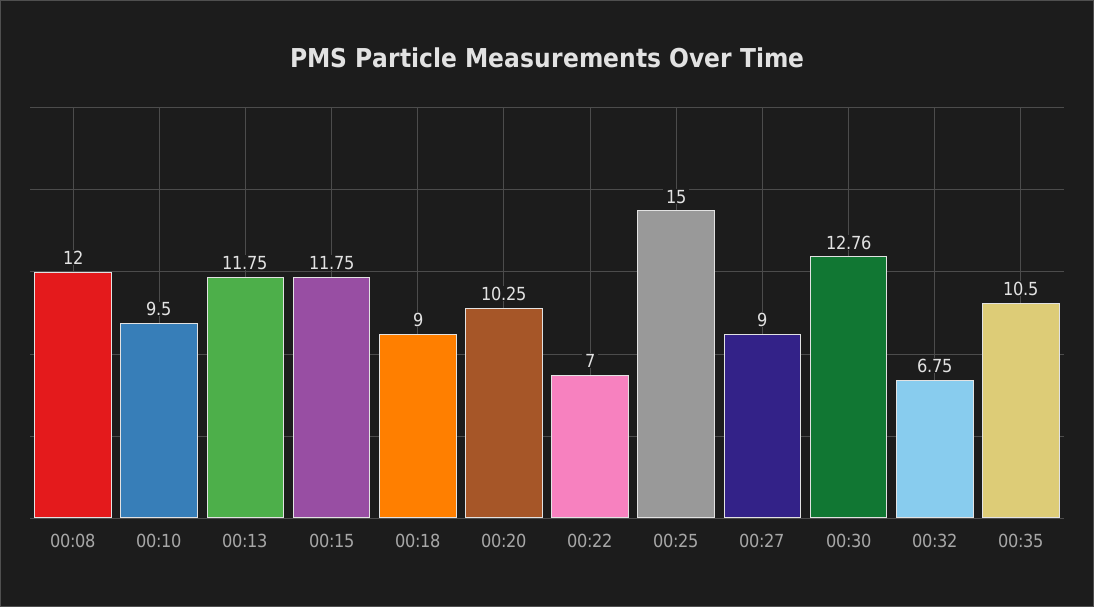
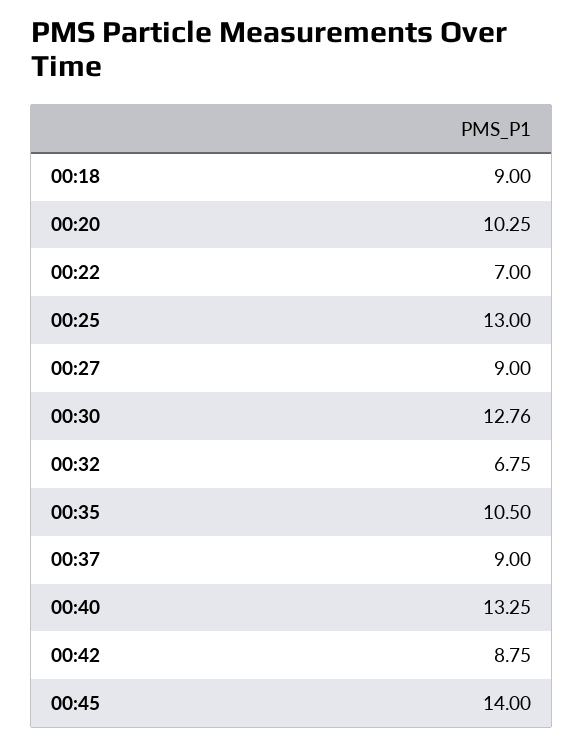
00:08: 12 -> none
00:10: 9.5 -> none
00:13: 11.75 -> none
00:15: 11.75 -> none
00:25: 15 -> 13
00:37: none -> 9
00:40: none -> 13.25
00:42: none -> 8.75
00:45: none -> 14

